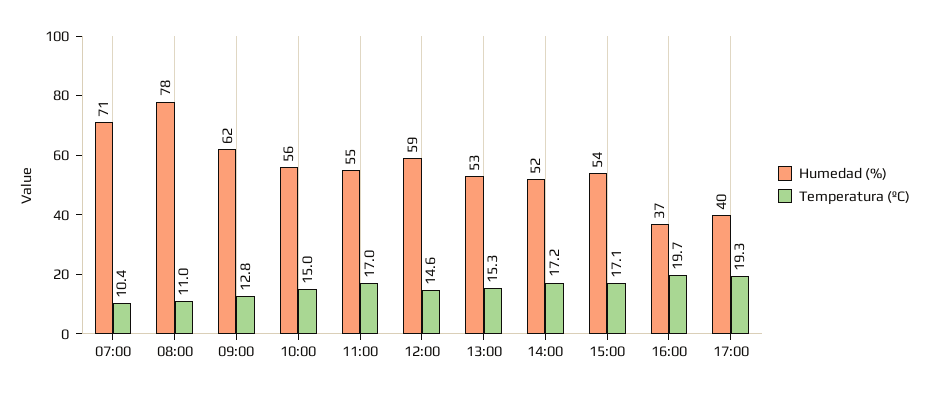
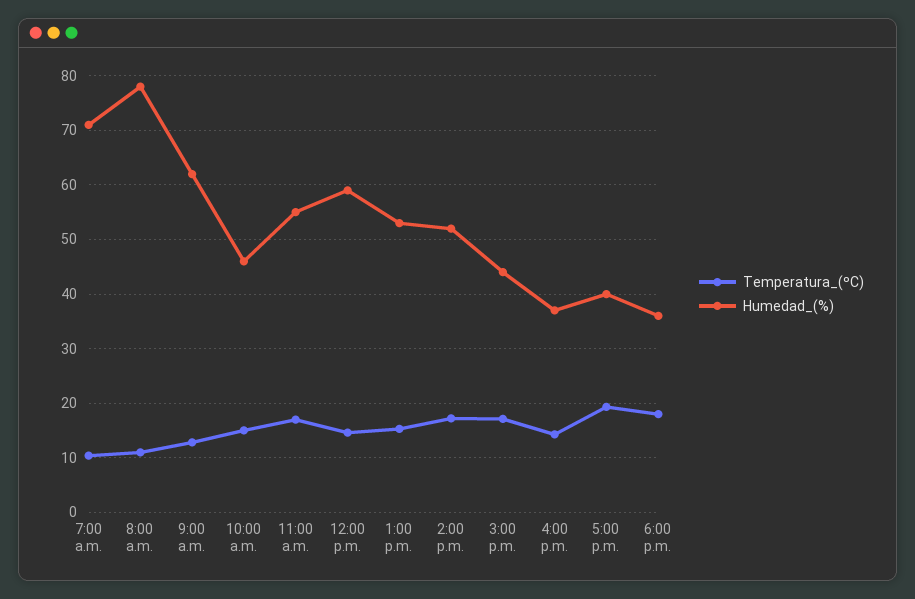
Humedad (%), 10:00: 56 -> 46
Humedad (%), 15:00: 54 -> 44
Temperatura (ºC), 16:00: 19.7 -> 14
Temperatura (ºC), 6:00 p.m.: none -> 18
Humedad (%), 6:00 p.m.: none -> 36

